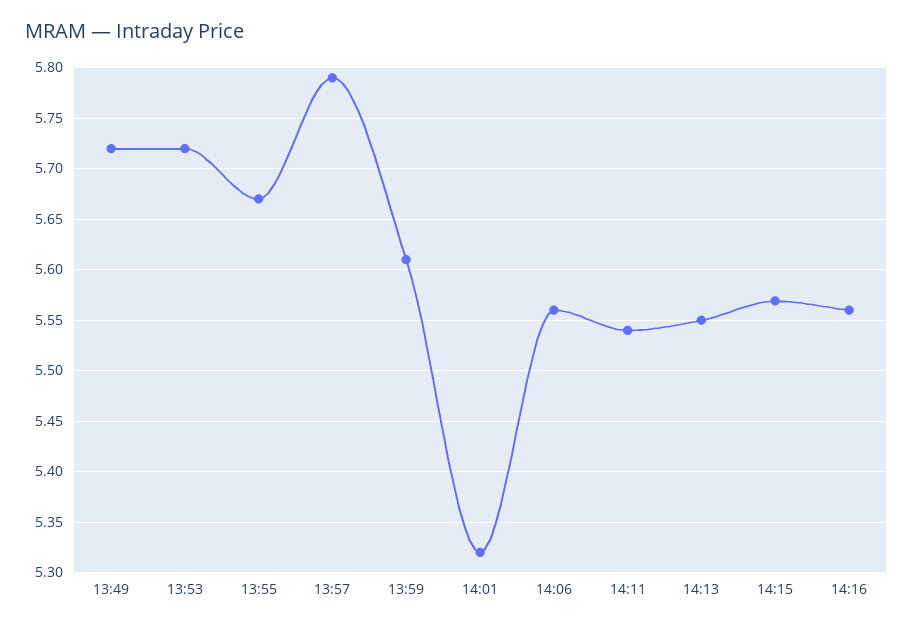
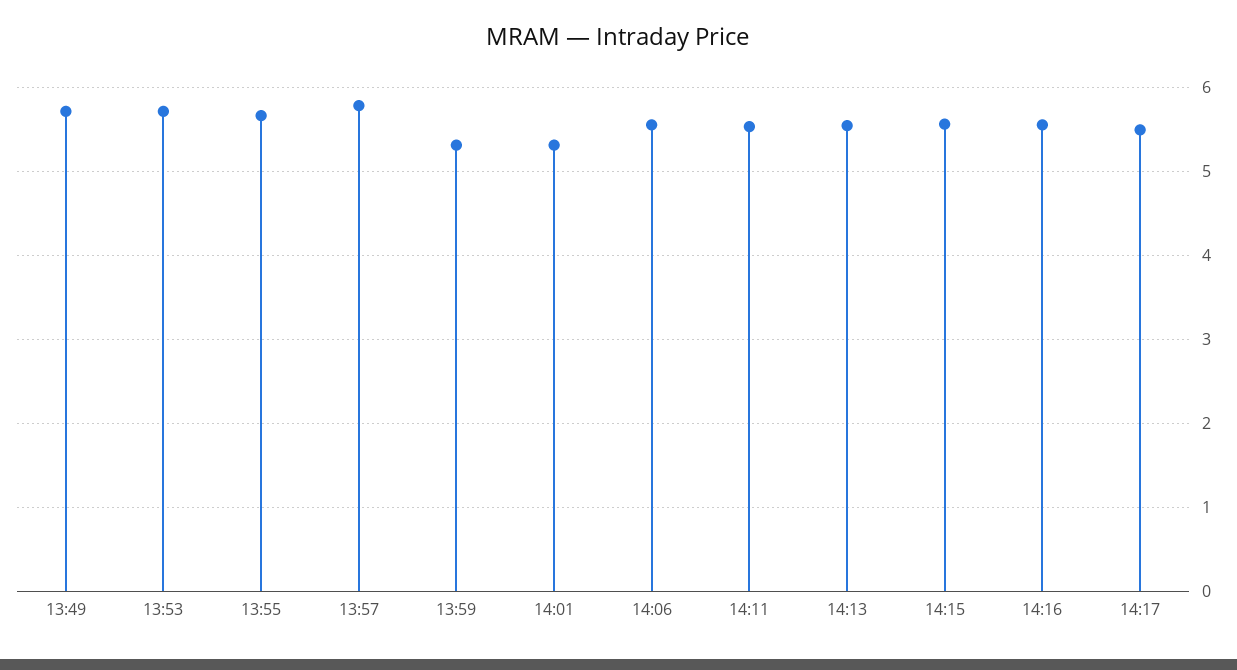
13:59: 5.61 -> 5.3
14:17: none -> 5.5

